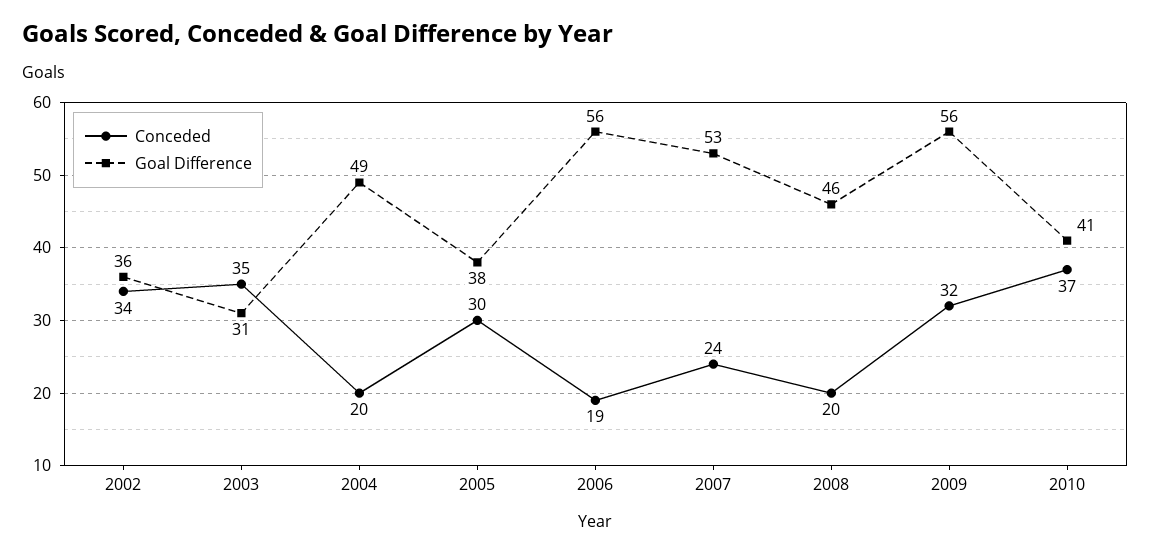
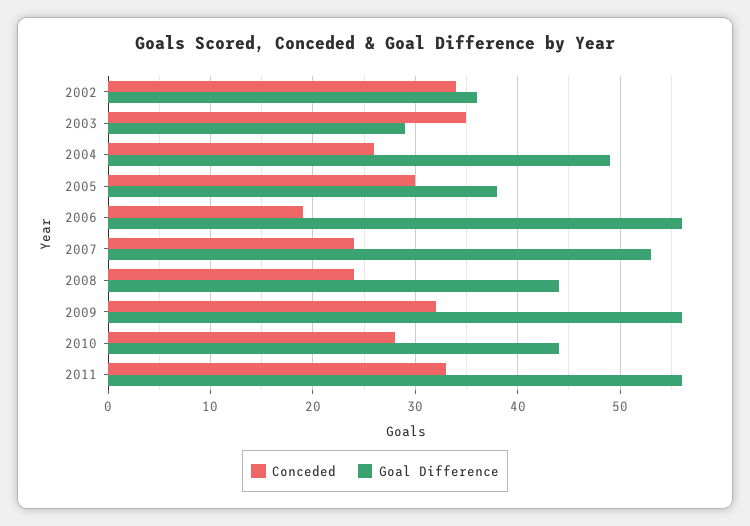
Goal Difference, 2003: 31 -> 29
Conceded, 2004: 20 -> 26
Conceded, 2008: 20 -> 24
Goal Difference, 2008: 46 -> 44
Conceded, 2010: 37 -> 28
Goal Difference, 2010: 41 -> 44
Conceded, 2011: none -> 33
Goal Difference, 2011: none -> 56

